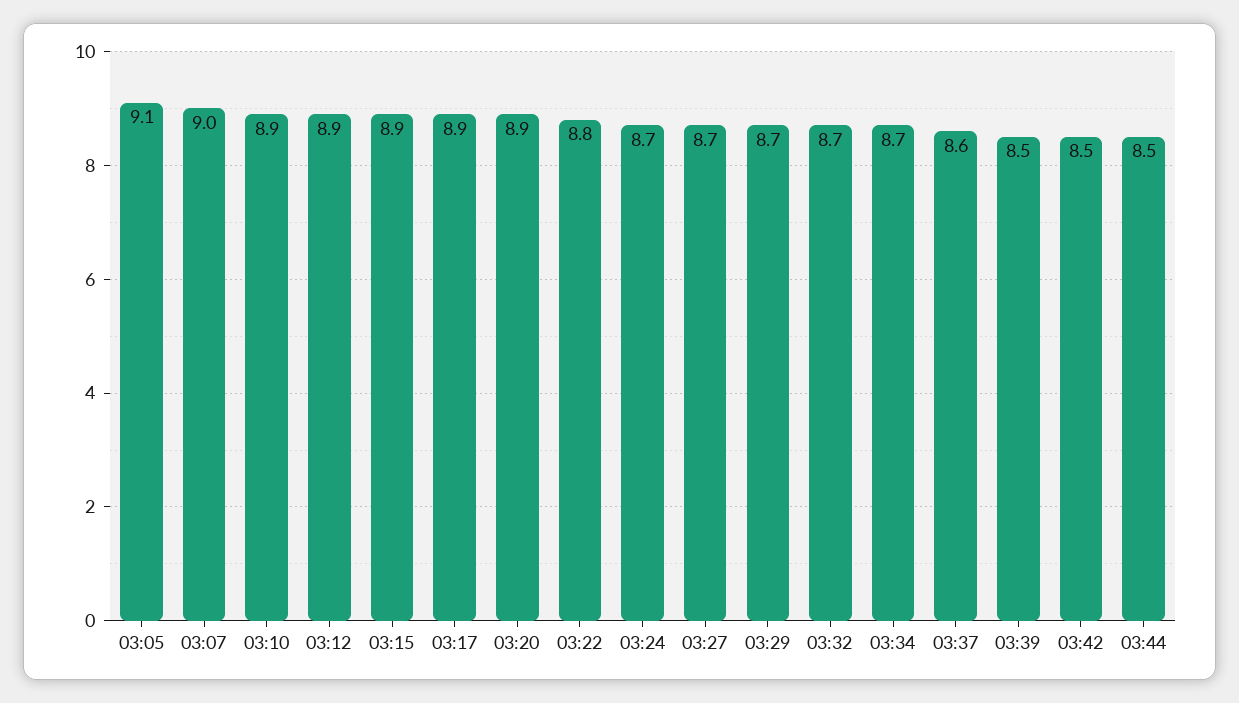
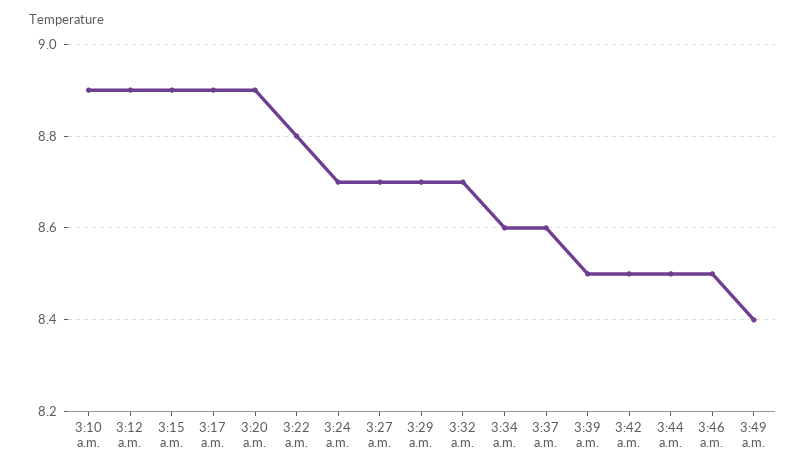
03:05: 9.1 -> none
03:07: 9 -> none
03:34: 8.7 -> 8.6
3:46 a.m.: none -> 8.5
3:49 a.m.: none -> 8.4

